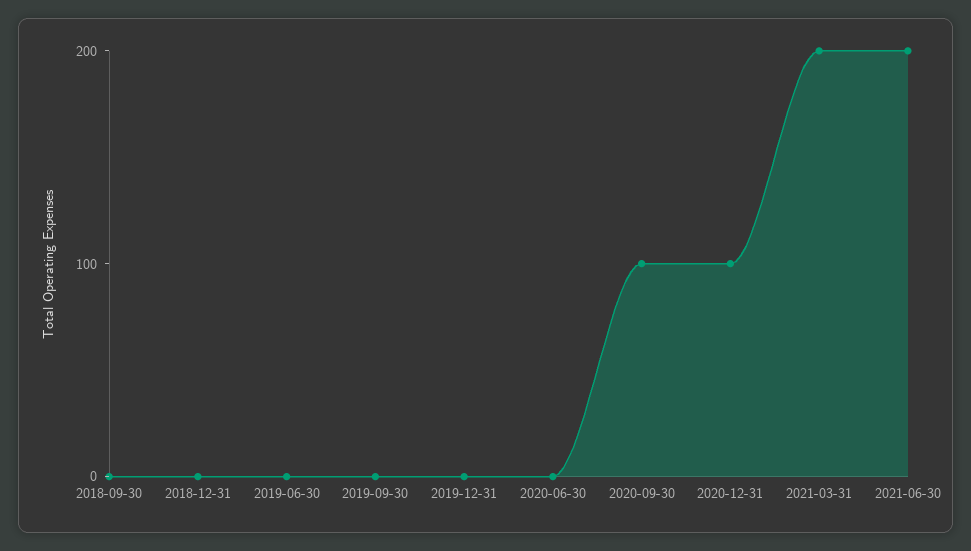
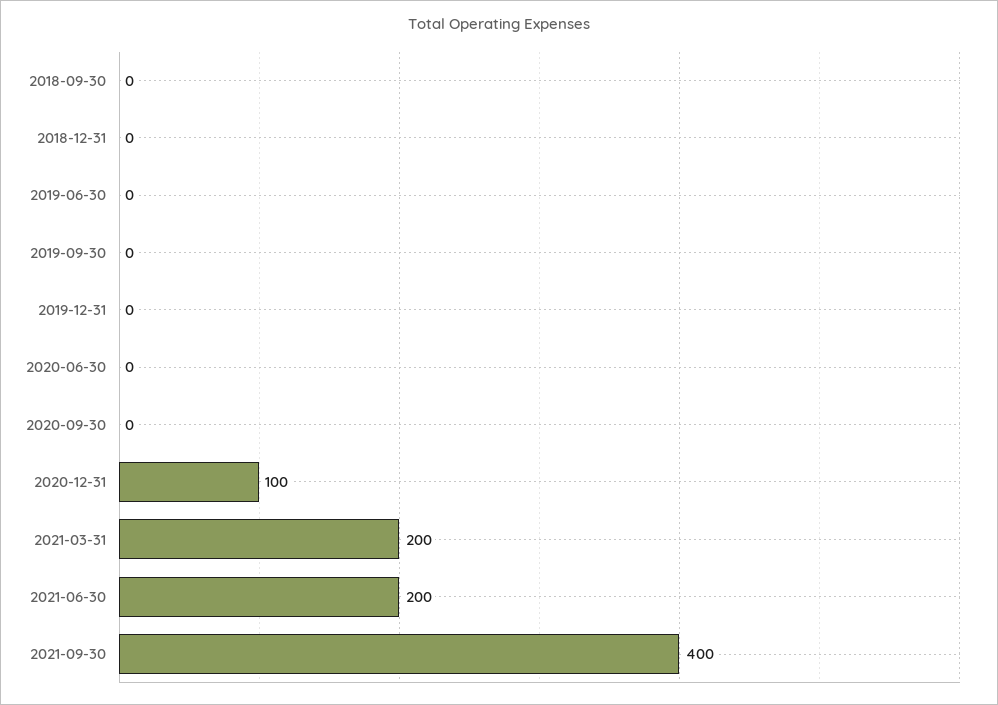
2020-09-30: 100 -> 0
2021-09-30: none -> 400

